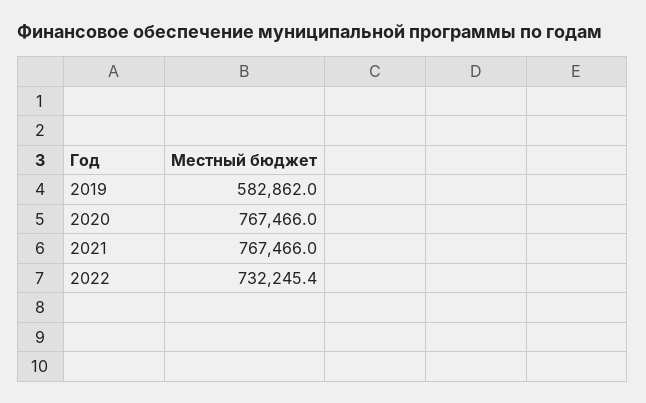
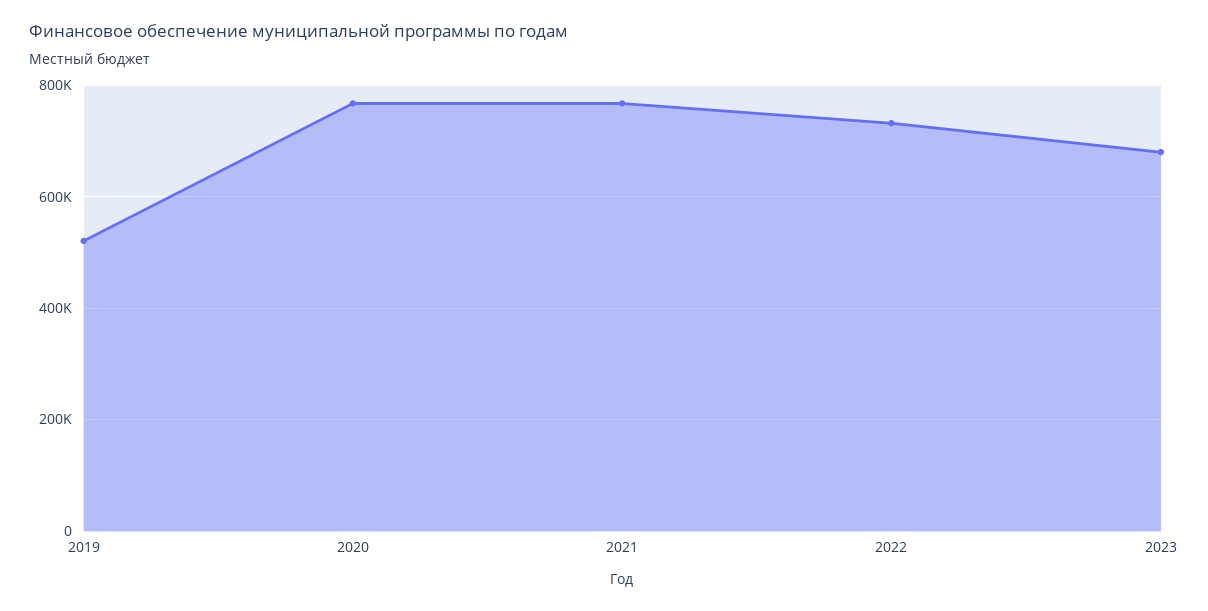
2019: 582862 -> 520000
2023: none -> 680000

